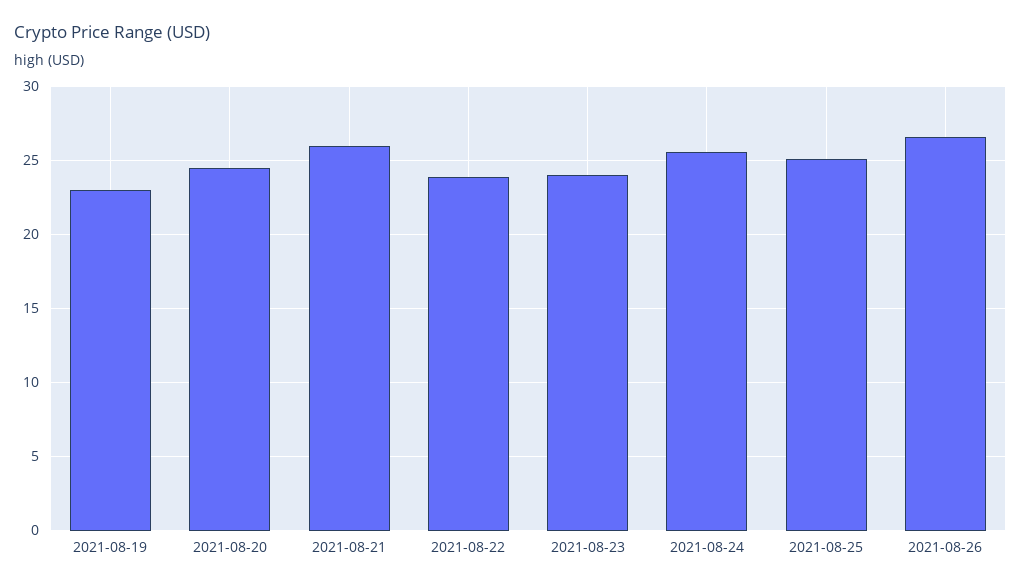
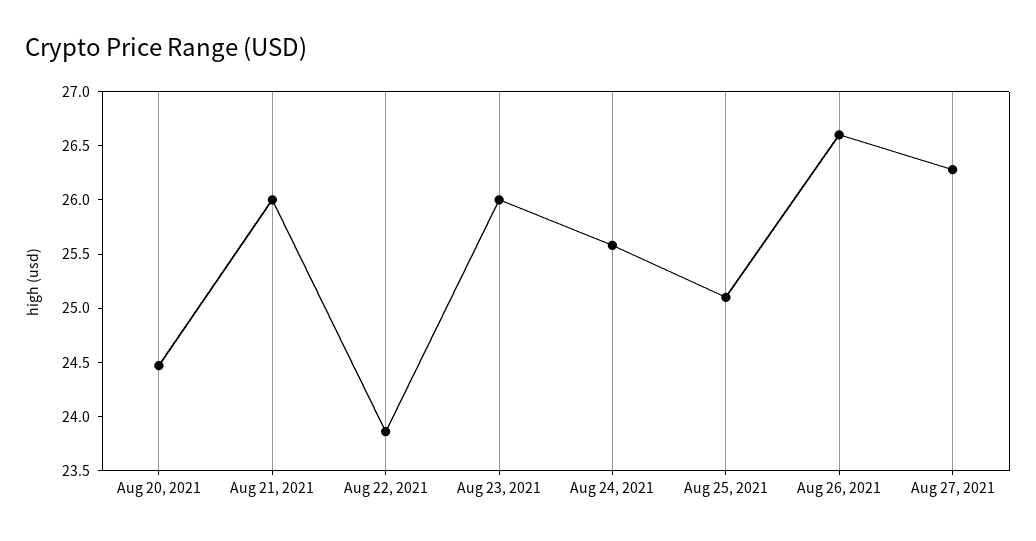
2021-08-19: 23 -> none
2021-08-23: 24 -> 26
Aug 27, 2021: none -> 26.3

